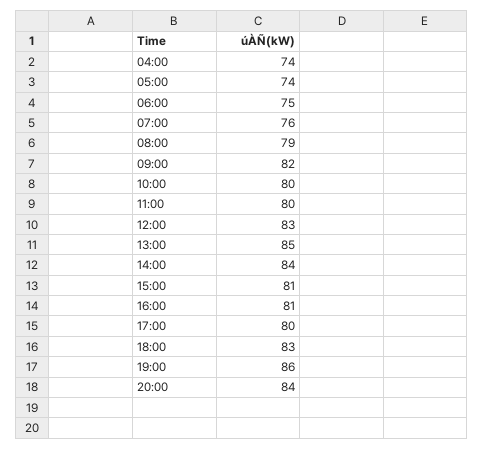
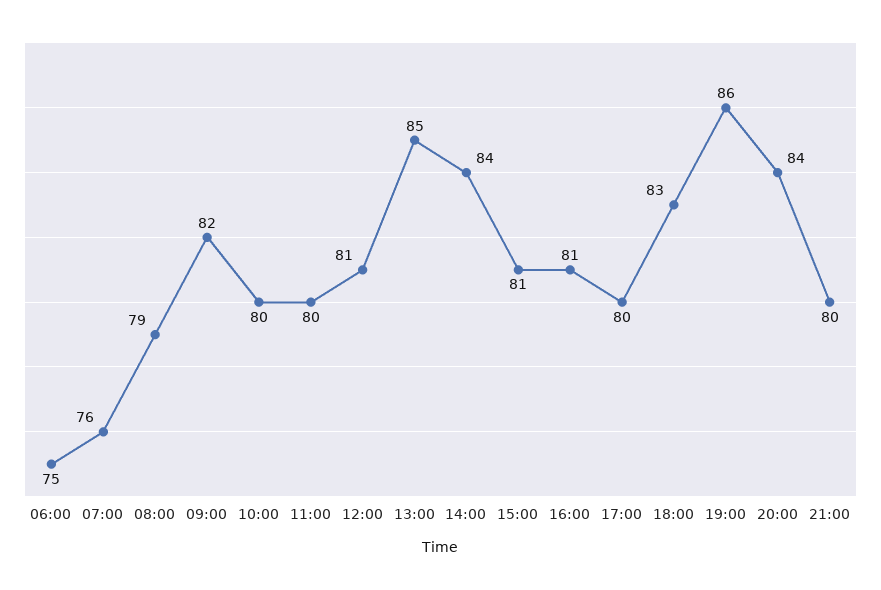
04:00: 74 -> none
05:00: 74 -> none
12:00: 83 -> 81
21:00: none -> 80

